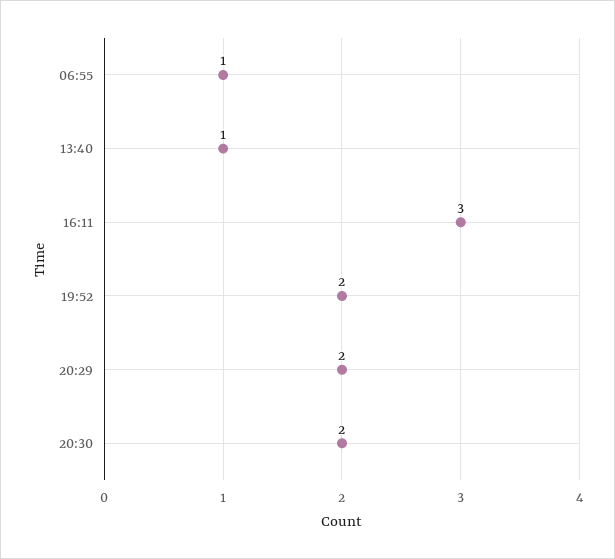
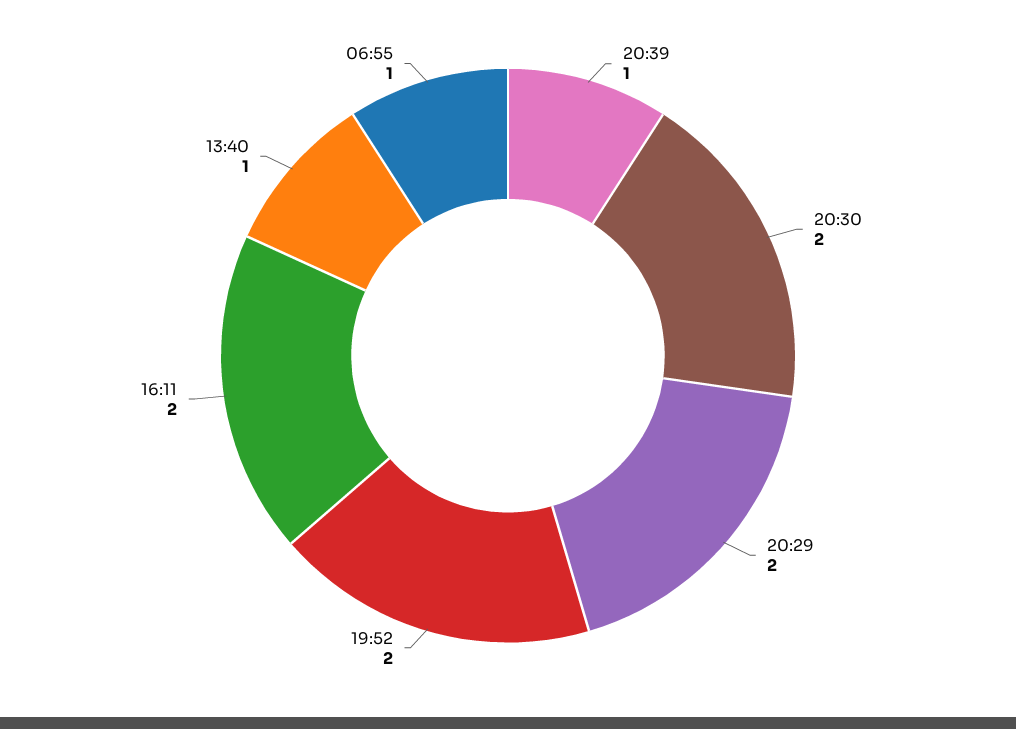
16:11: 3 -> 2
20:39: none -> 1

